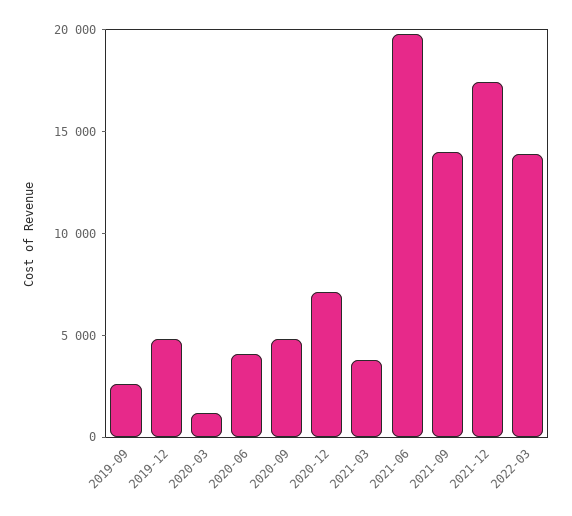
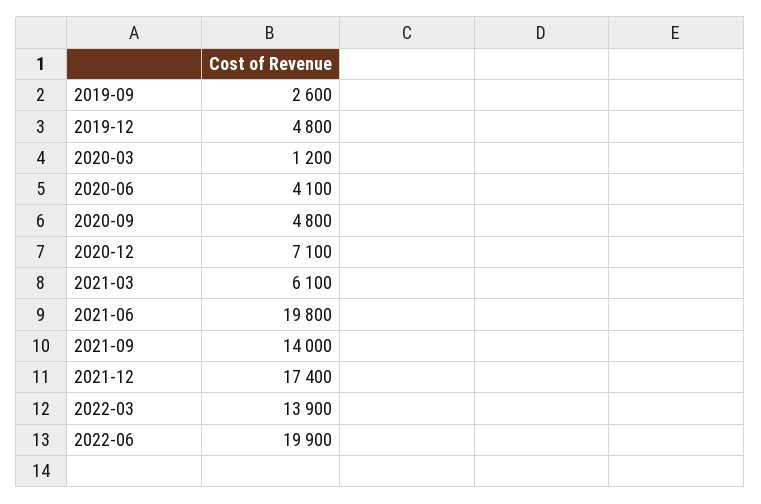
2021-03: 4000 -> 6100
2022-06: none -> 19900

